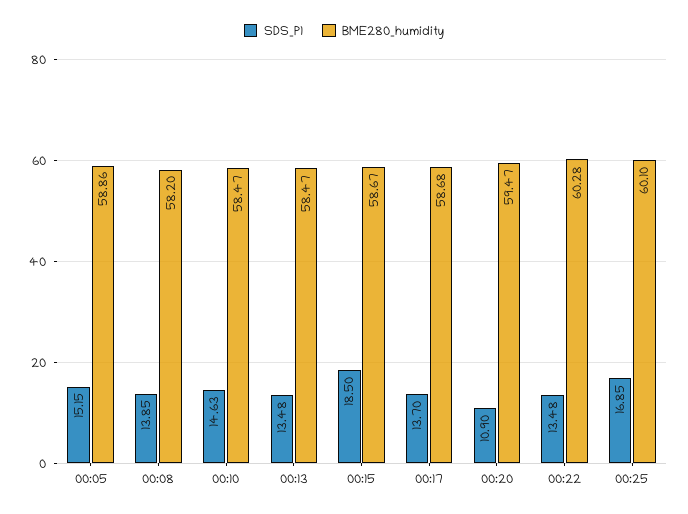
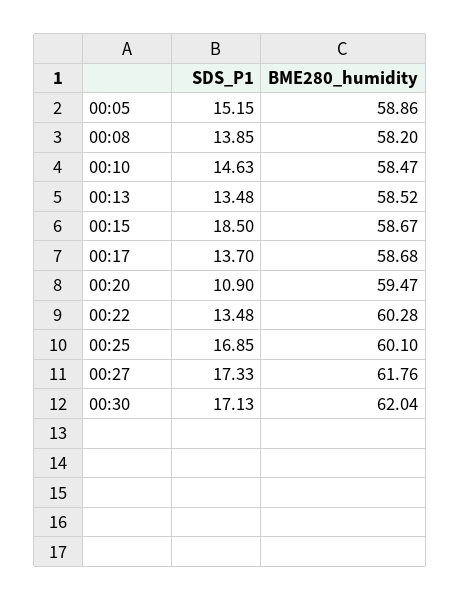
BME280_humidity, 00:13: 58.47 -> 58.52
SDS_P1, 00:27: none -> 17.33
BME280_humidity, 00:27: none -> 61.76
SDS_P1, 00:30: none -> 17.13
BME280_humidity, 00:30: none -> 62.04

